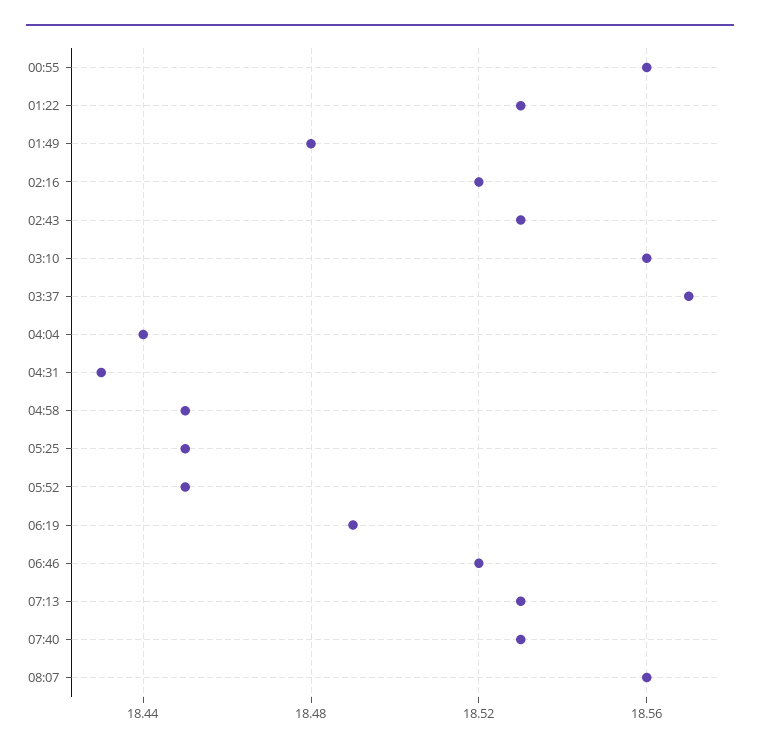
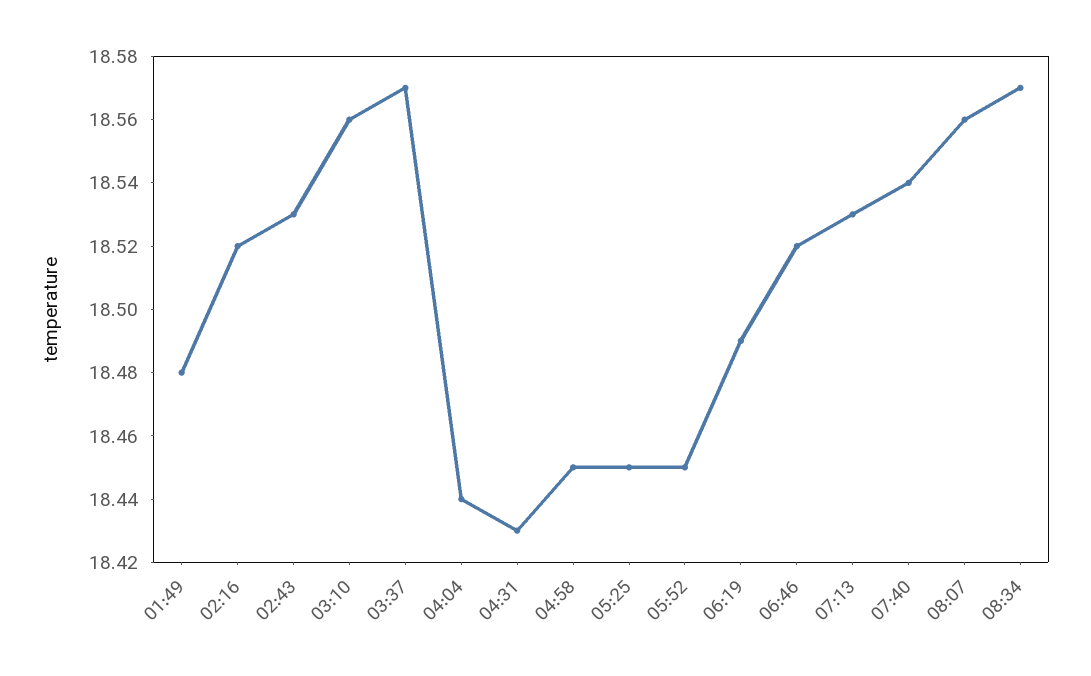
00:55: 18.56 -> none
01:22: 18.53 -> none
07:40: 18.53 -> 18.54
08:34: none -> 18.57

